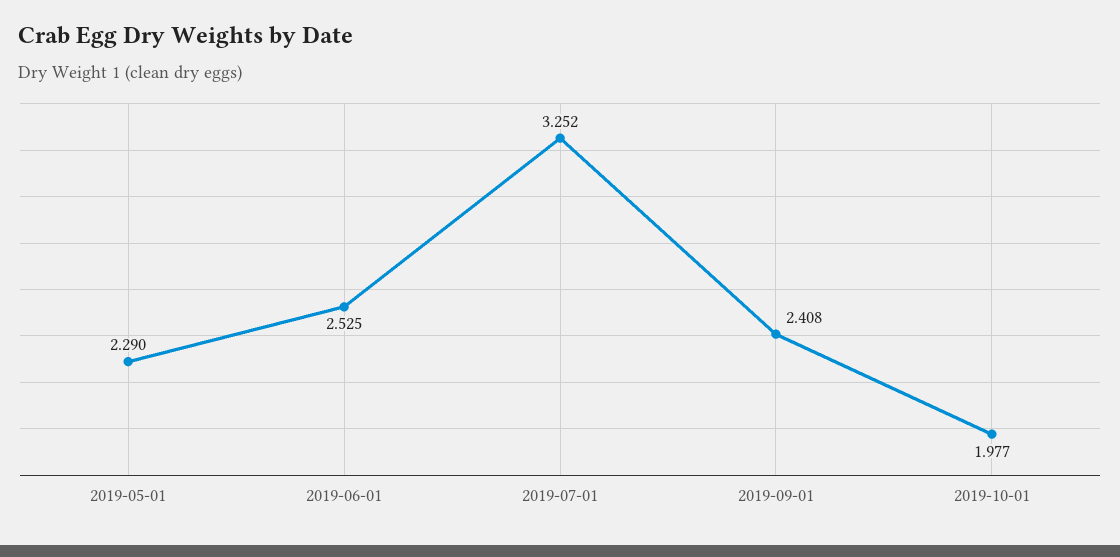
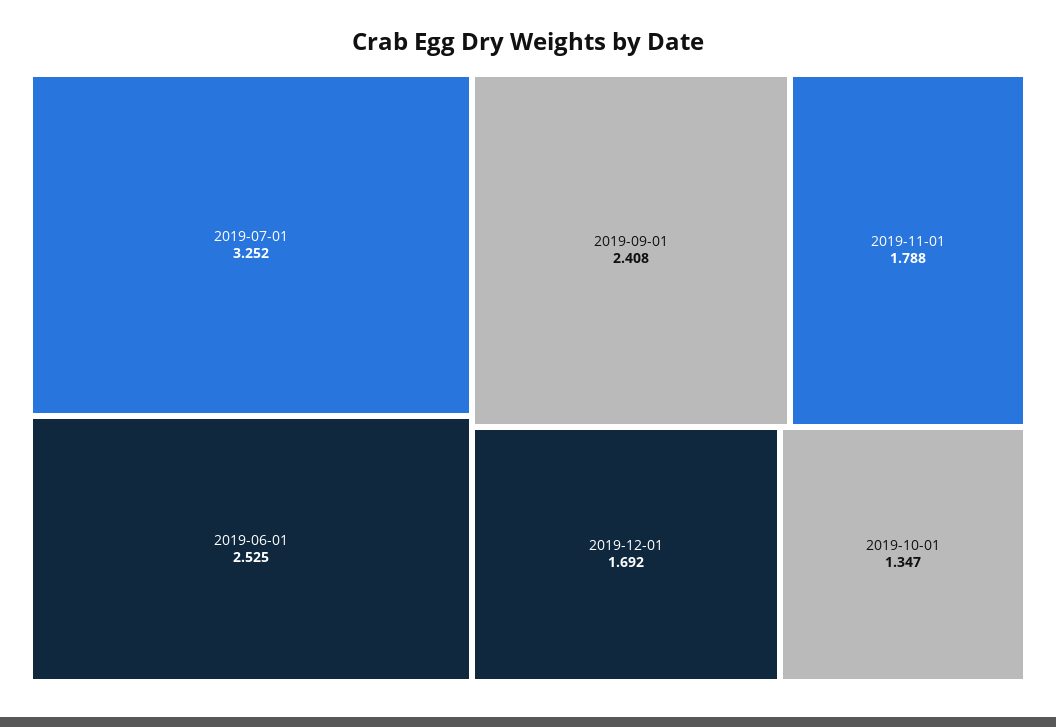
2019-05-01: 2.29 -> none
2019-10-01: 1.977 -> 1.347
2019-11-01: none -> 1.788
2019-12-01: none -> 1.692

